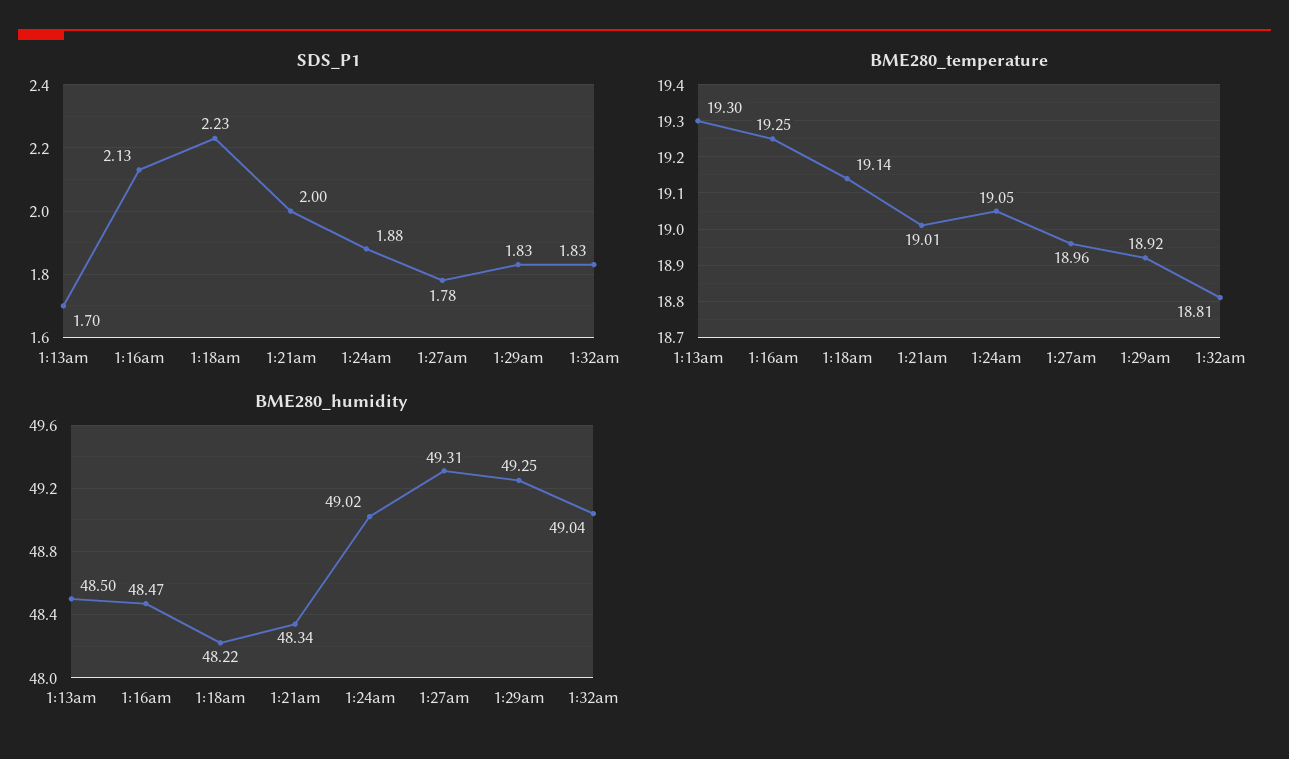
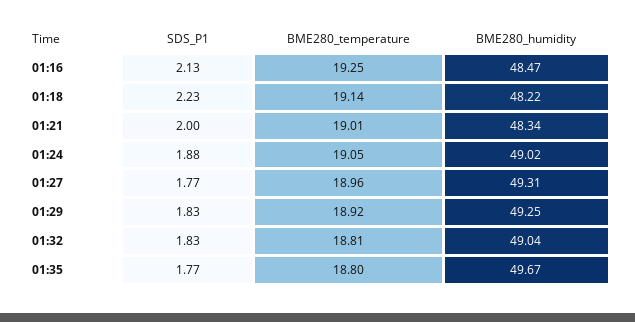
SDS_P1, 1:13am: 1.7 -> none
SDS_P1, 1:27am: 1.78 -> 1.77
BME280_temperature, 1:13am: 19.3 -> none
BME280_humidity, 1:13am: 48.5 -> none
SDS_P1, 01:35: none -> 1.77
BME280_temperature, 01:35: none -> 18.8
BME280_humidity, 01:35: none -> 49.67

